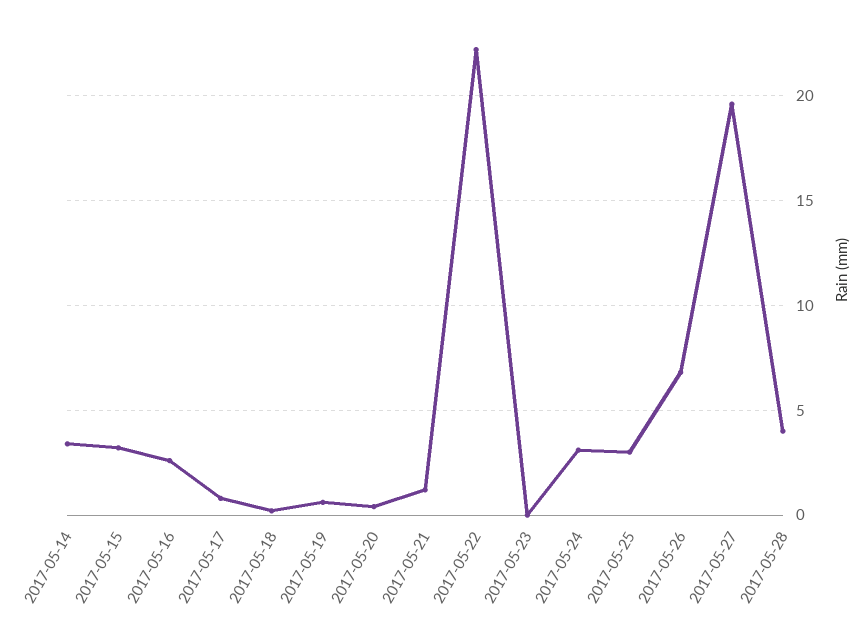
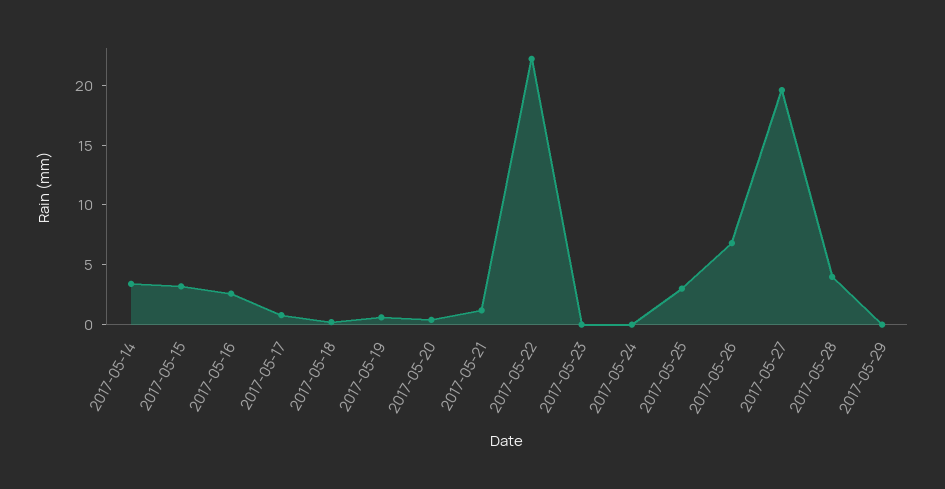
2017-05-24: 3 -> 0
2017-05-29: none -> 0

